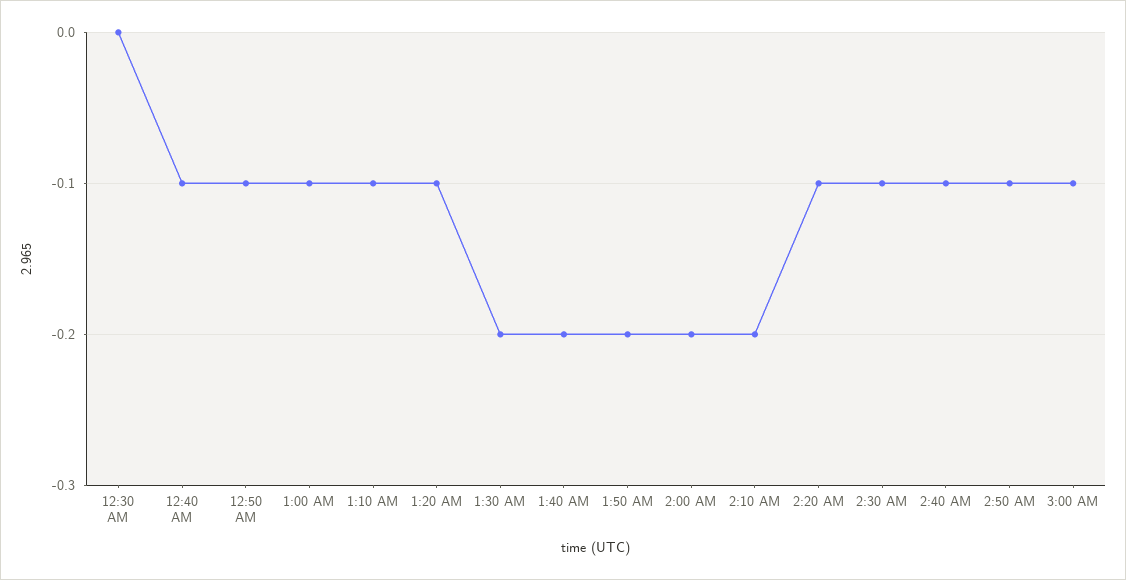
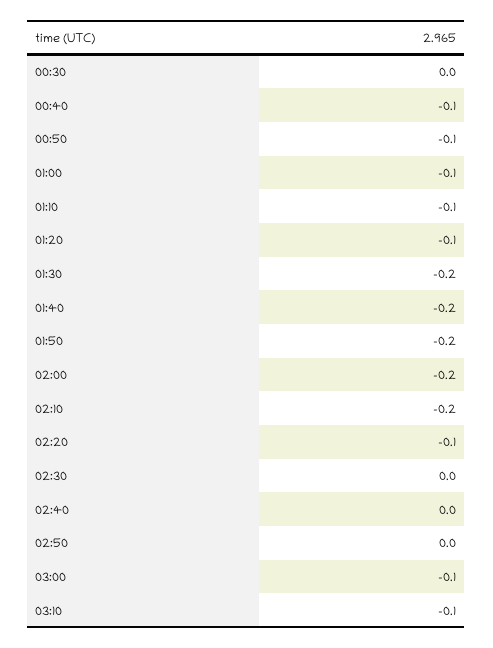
2:30 AM: -0.1 -> 0
2:40 AM: -0.1 -> 0
2:50 AM: -0.1 -> 0
03:10: none -> -0.1

